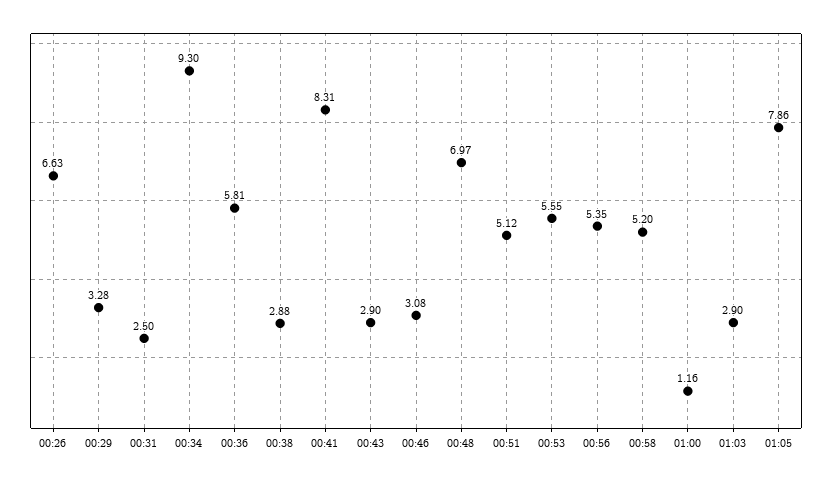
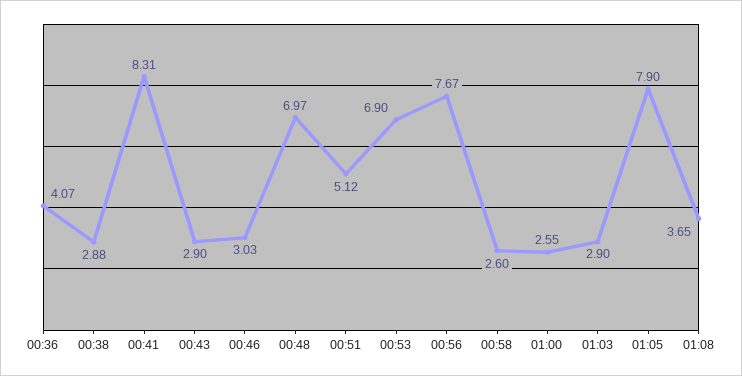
00:26: 6.63 -> none
00:29: 3.28 -> none
00:31: 2.5 -> none
00:34: 9.3 -> none
00:36: 5.81 -> 4.07
00:46: 3.08 -> 3.03
00:53: 5.55 -> 6.9
00:56: 5.35 -> 7.67
00:58: 5.2 -> 2.6
01:00: 1.16 -> 2.55
01:05: 7.86 -> 7.9
01:08: none -> 3.65

